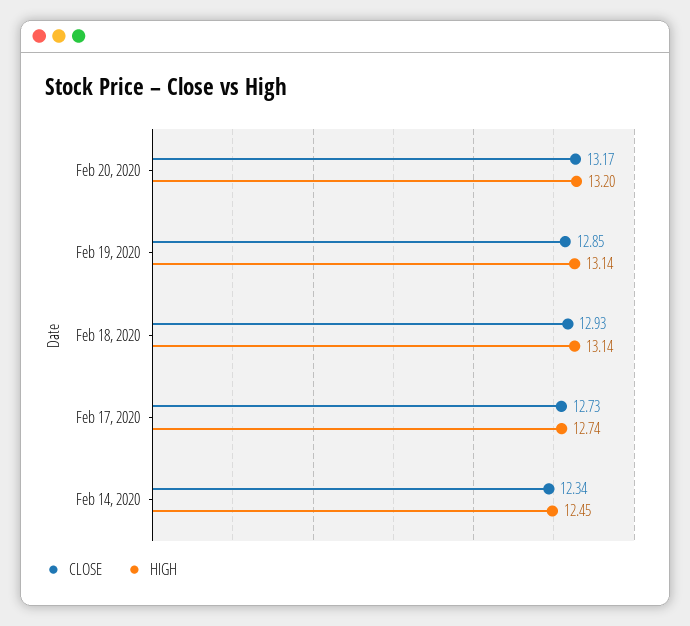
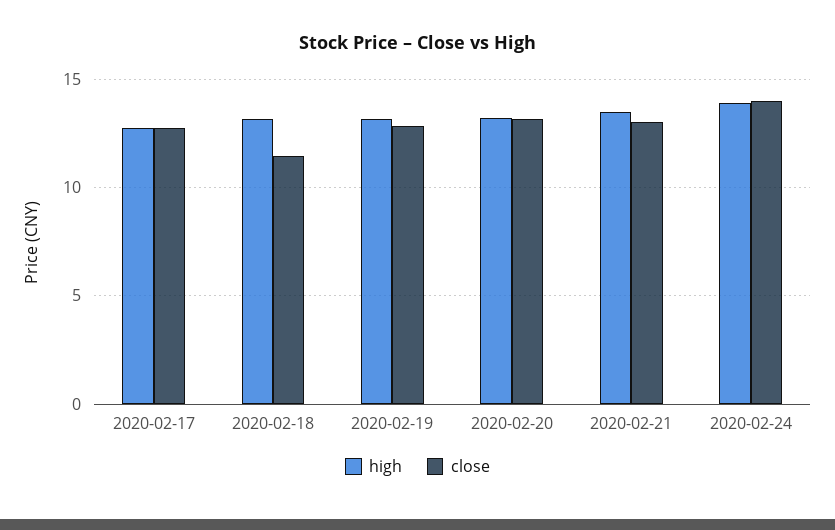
CLOSE, Feb 18, 2020: 12.93 -> 11.5
CLOSE, Feb 14, 2020: 12.34 -> none
HIGH, Feb 14, 2020: 12.45 -> none
HIGH, 2020-02-21: none -> 13.5
CLOSE, 2020-02-21: none -> 13
HIGH, 2020-02-24: none -> 14
CLOSE, 2020-02-24: none -> 14

